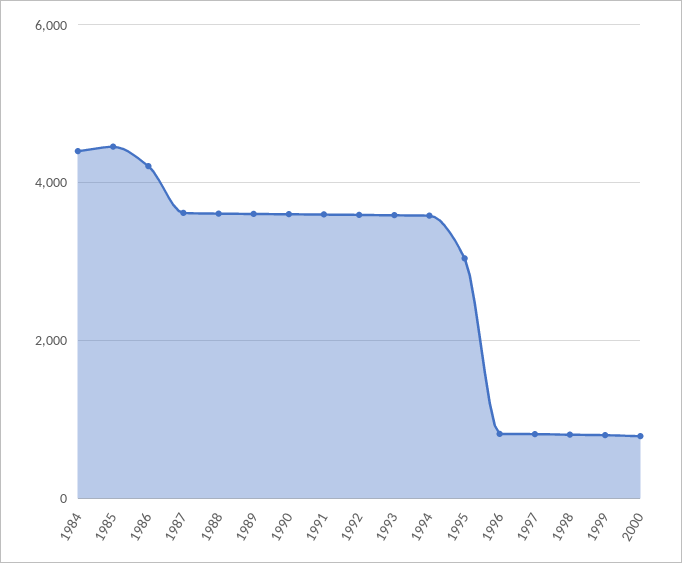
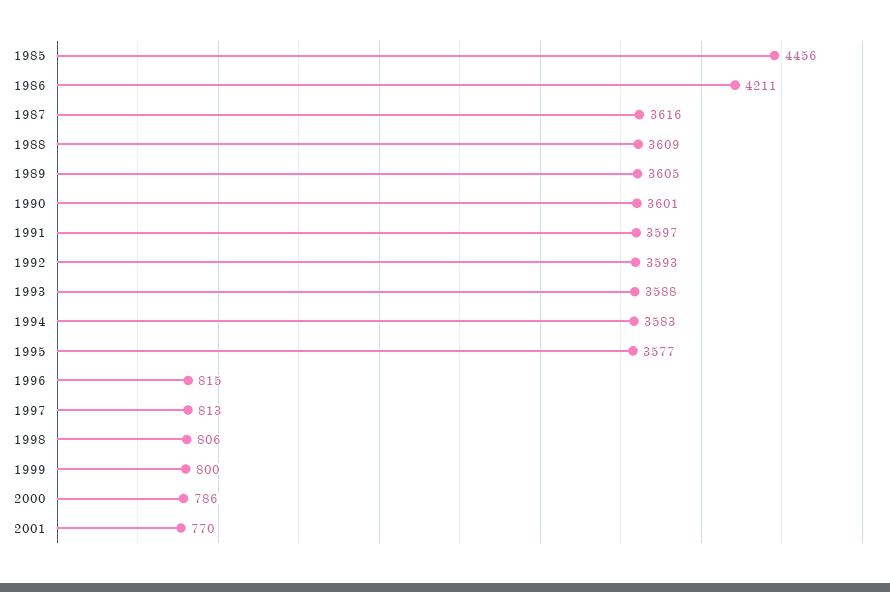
1984: 4400 -> none
1995: 3000 -> 3577
2001: none -> 770

